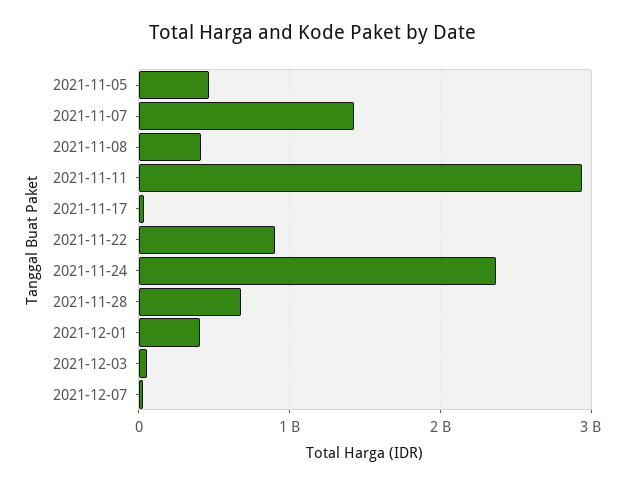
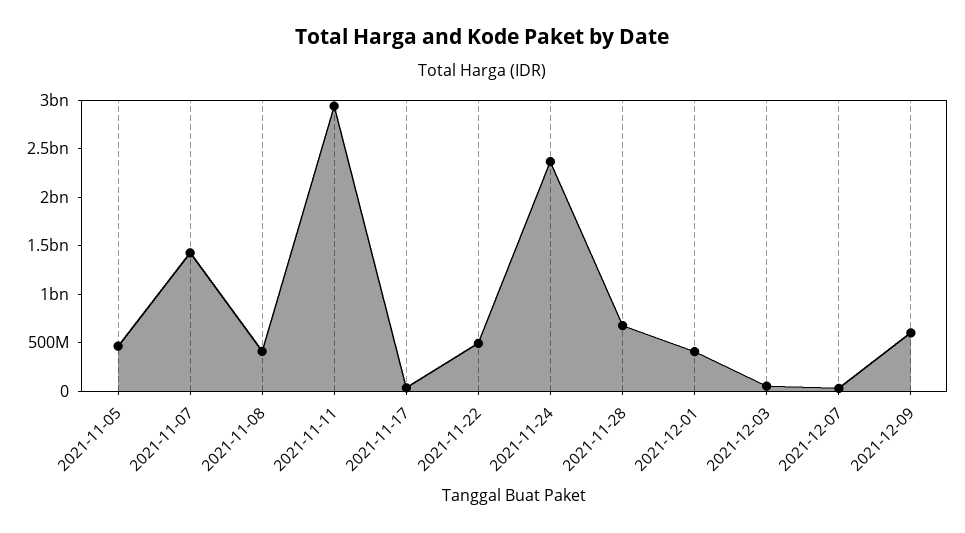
2021-11-22: 900000000 -> 500000000
2021-12-09: none -> 600000000

